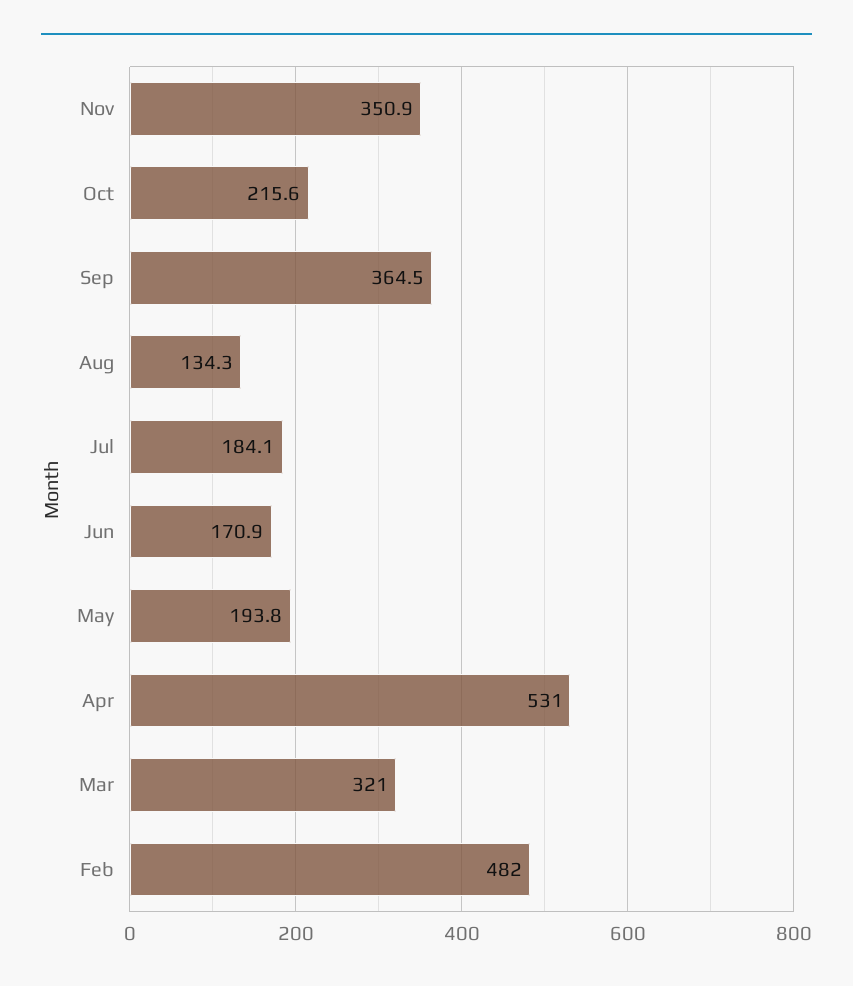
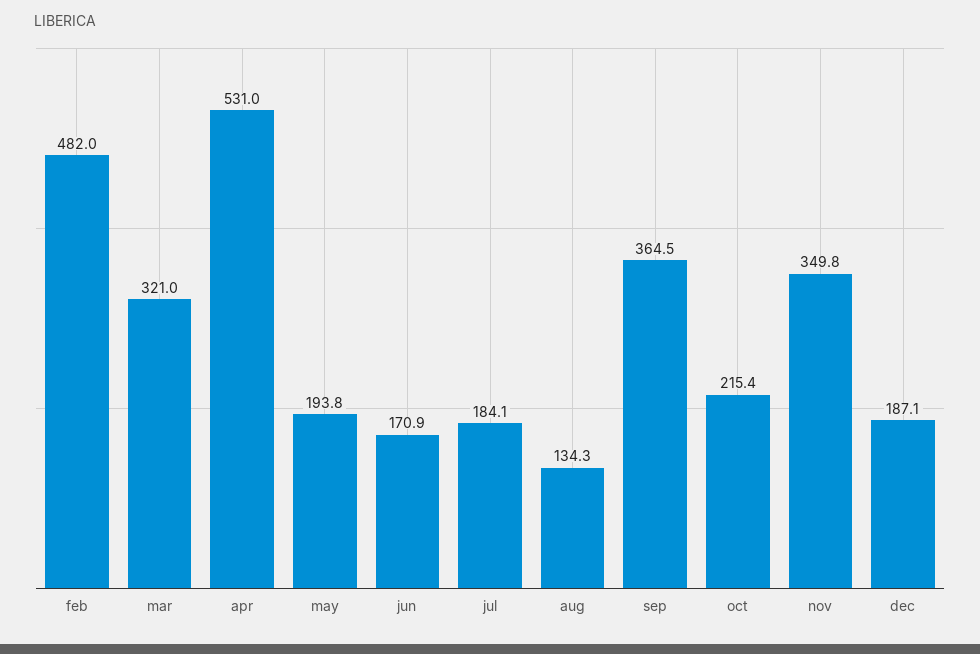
Nov: 350.9 -> 349.8
Oct: 215.6 -> 215.4
dec: none -> 187.1

